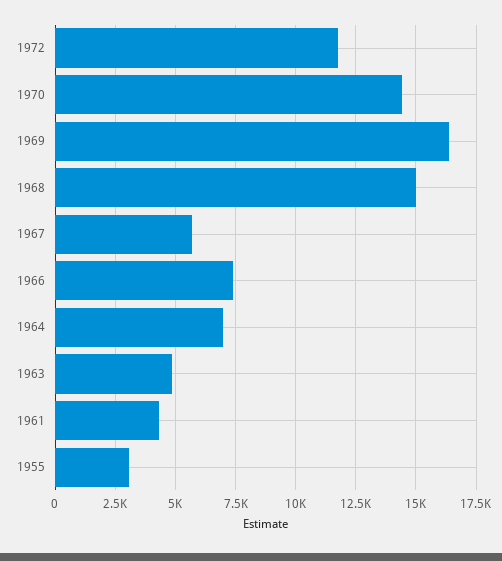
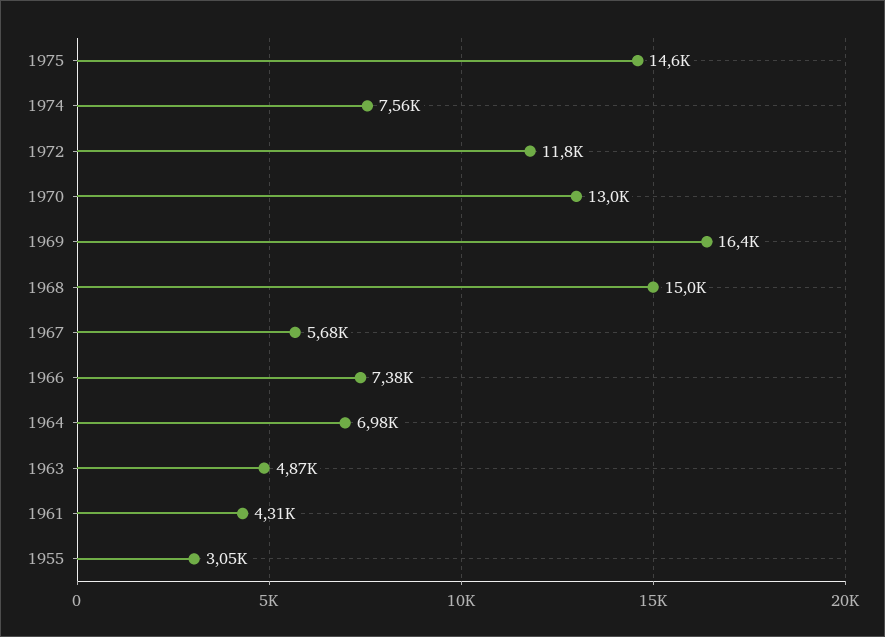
1970: 14500 -> 13000
1975: none -> 14600
1974: none -> 7560

